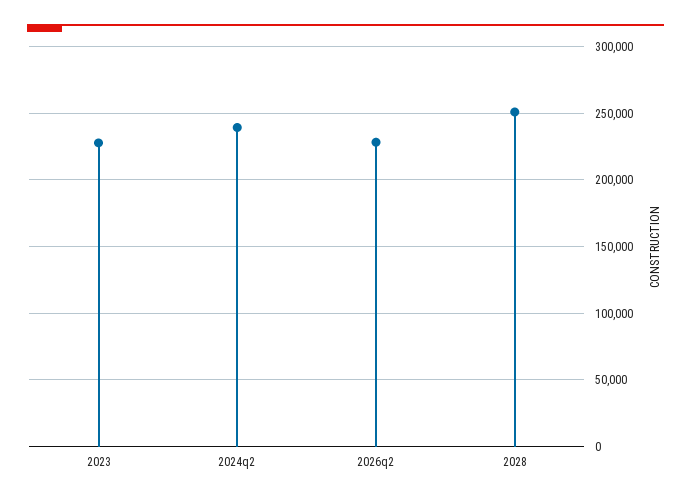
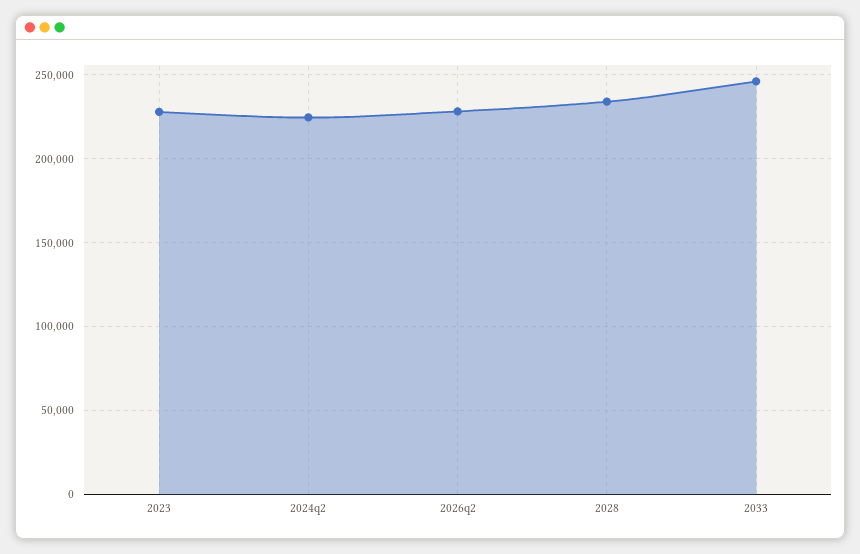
2024q2: 240000 -> 225000
2028: 250000 -> 235000
2033: none -> 245000

